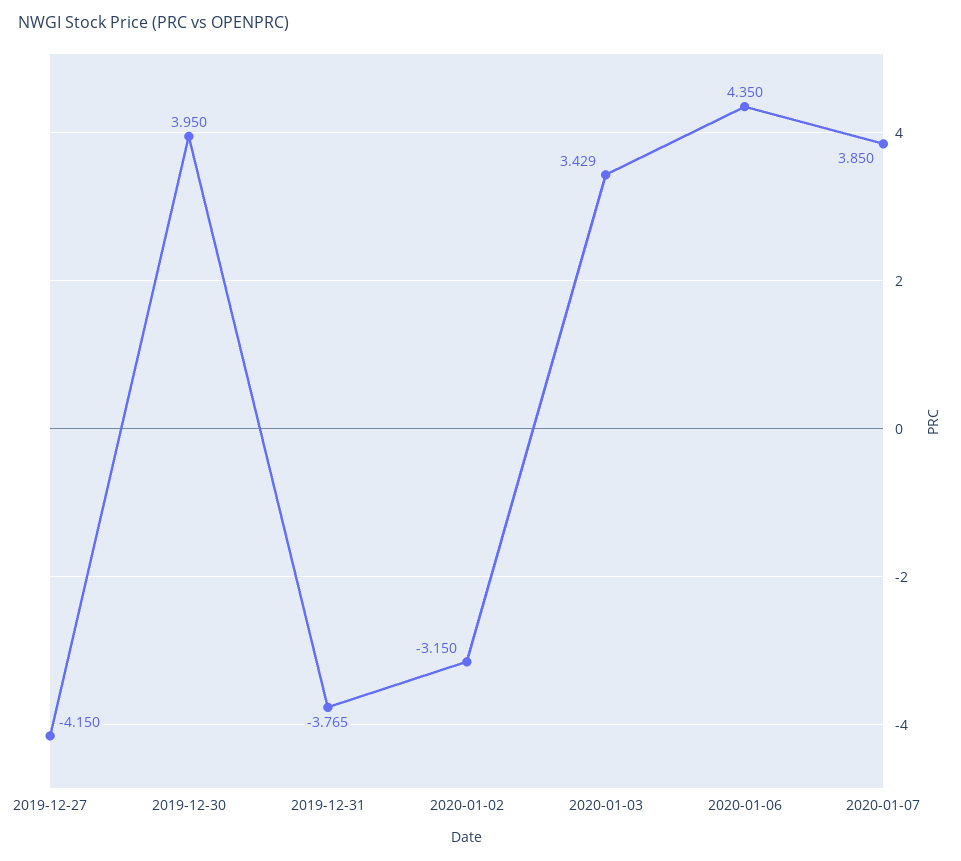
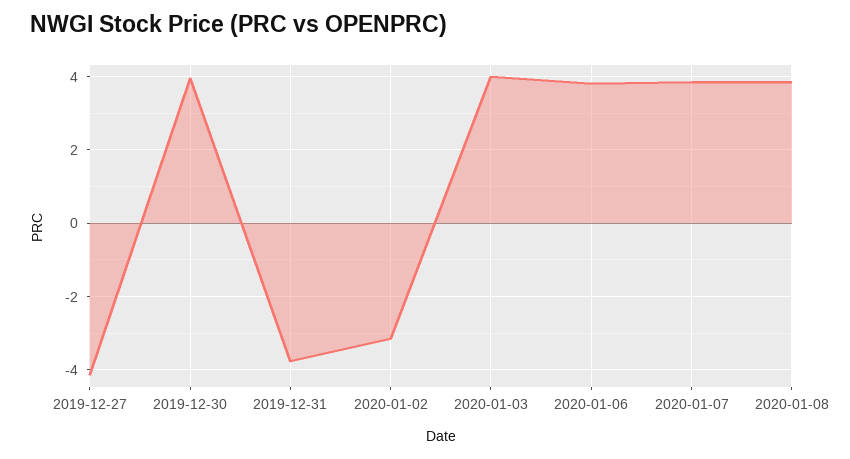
2020-01-03: 3.429 -> 4
2020-01-06: 4.35 -> 3.8
2020-01-08: none -> 3.8

